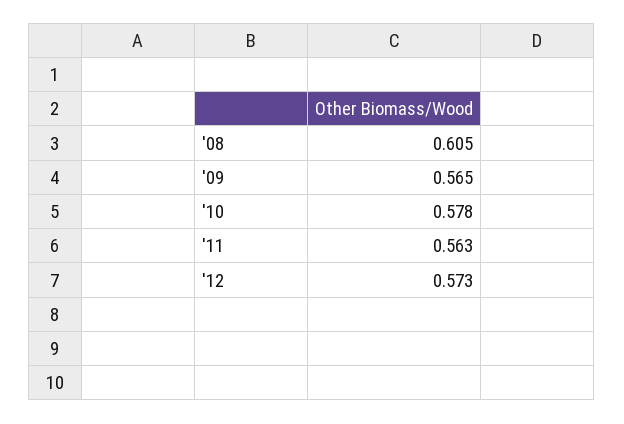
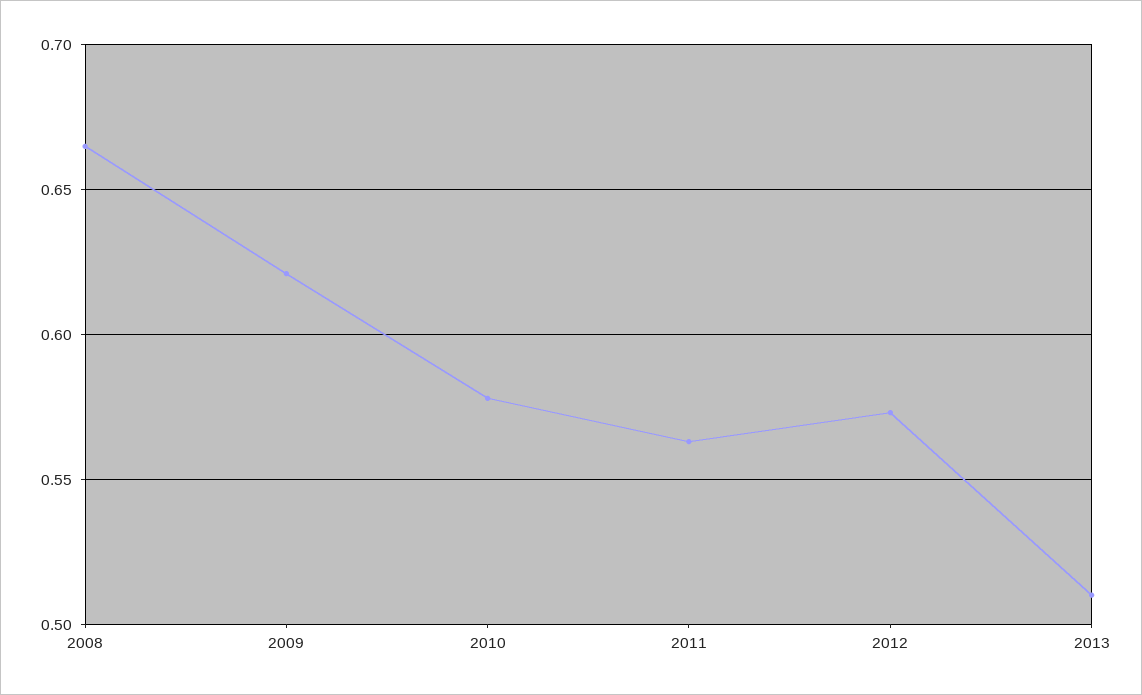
'08: 0.605 -> 0.665
'09: 0.565 -> 0.62
2013: none -> 0.51

